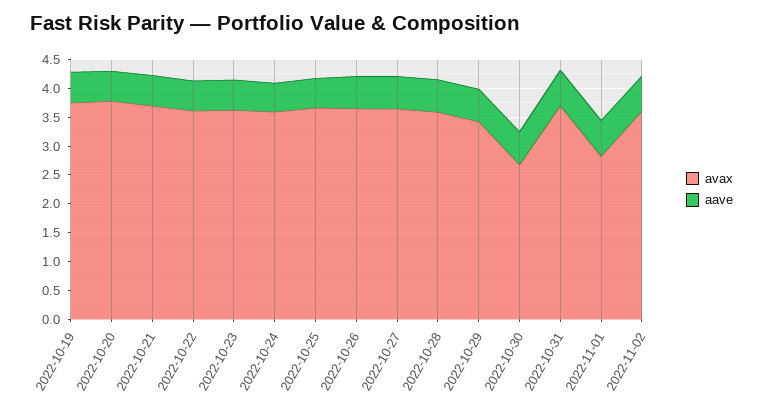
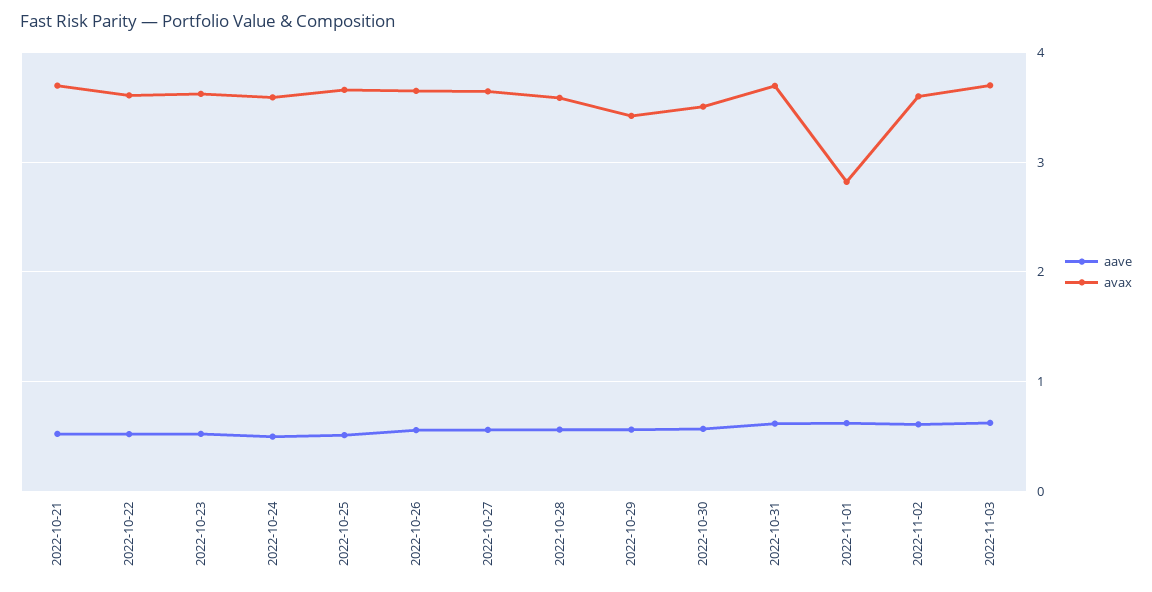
avax, 2022-10-19: 3.75 -> none
aave, 2022-10-19: 0.5 -> none
avax, 2022-10-20: 3.75 -> none
aave, 2022-10-20: 0.5 -> none
avax, 2022-10-30: 2.75 -> 3.5
aave, 2022-11-03: none -> 0.6
avax, 2022-11-03: none -> 3.7

